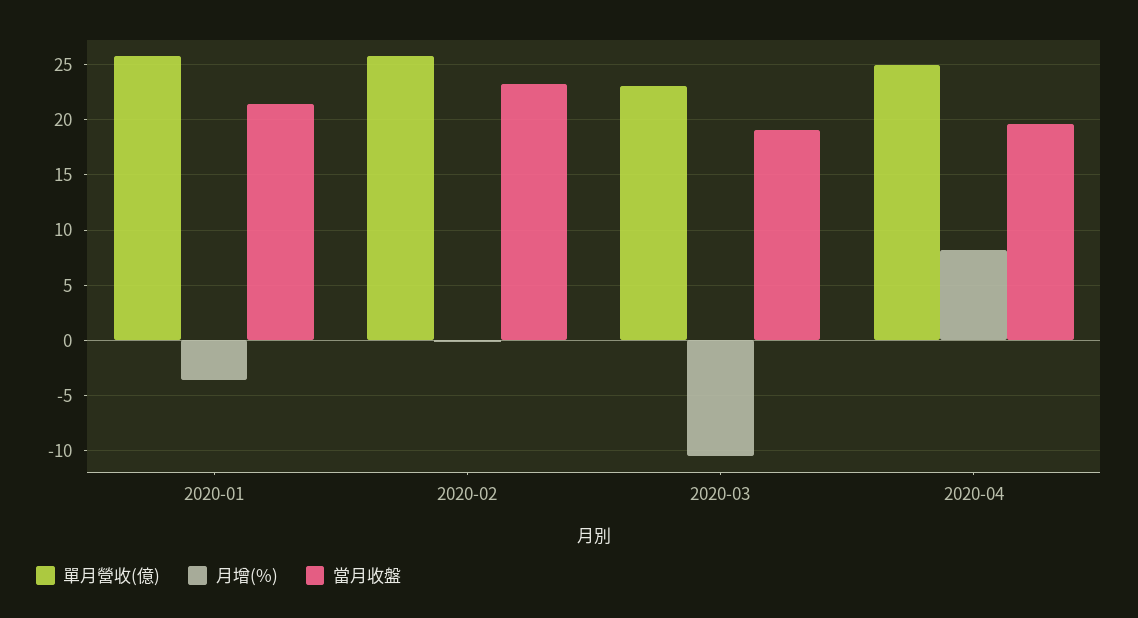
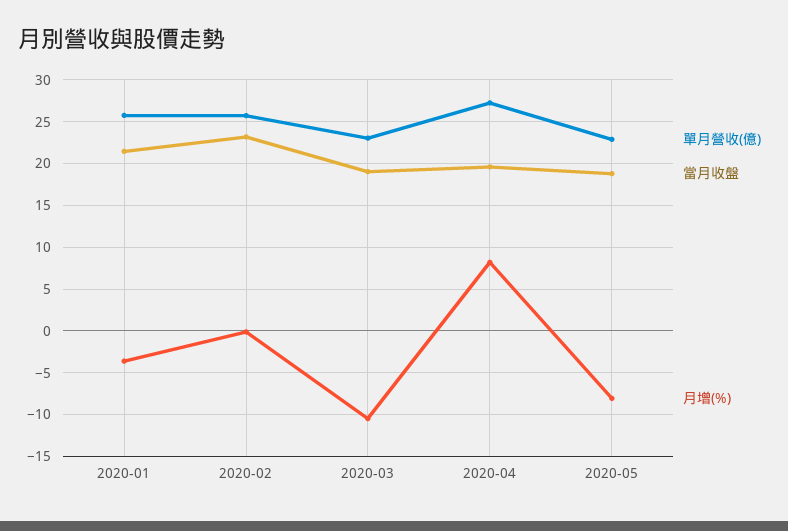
單月營收(億), 2020-04: 25 -> 27
單月營收(億), 2020-05: none -> 23
當月收盤, 2020-05: none -> 19
月增(%), 2020-05: none -> -8

